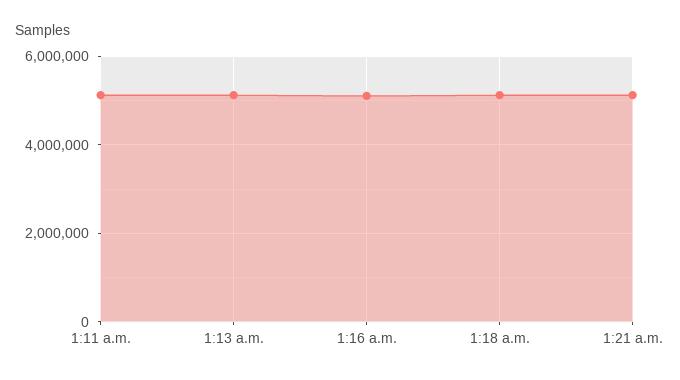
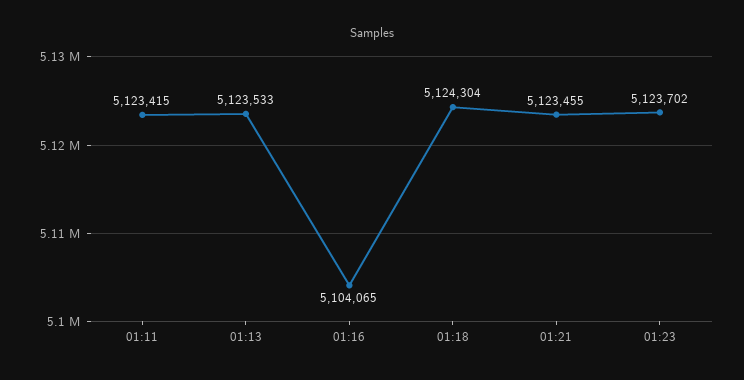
01:23: none -> 5123702

